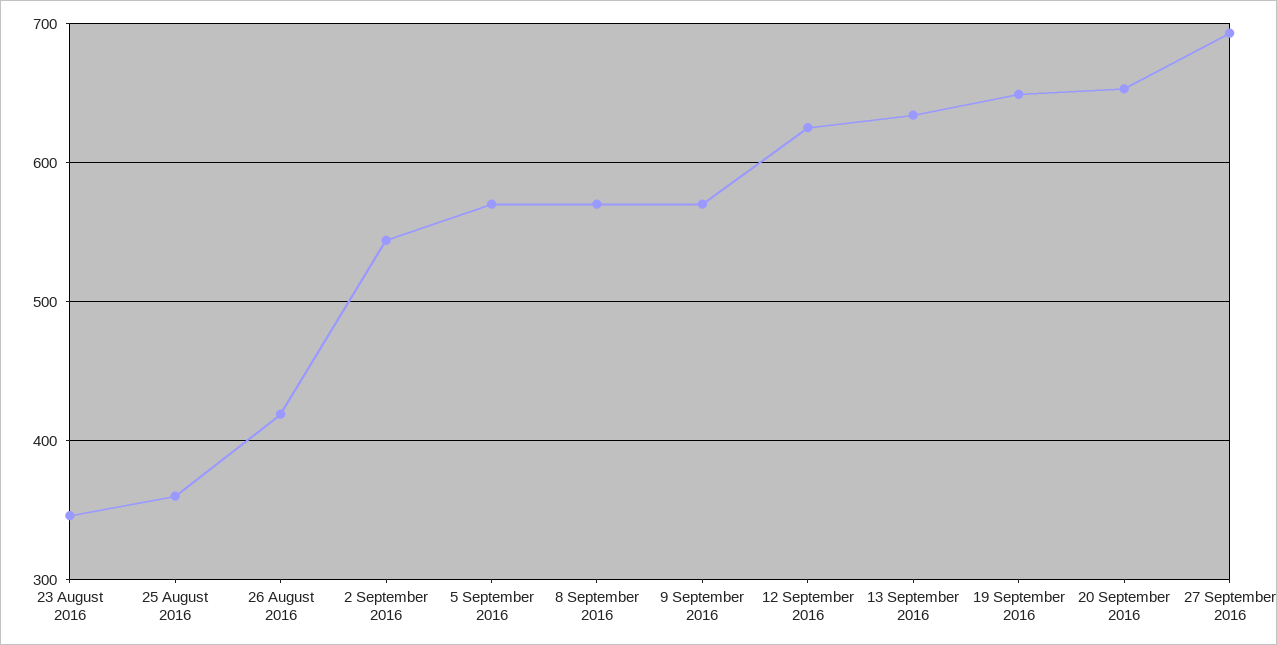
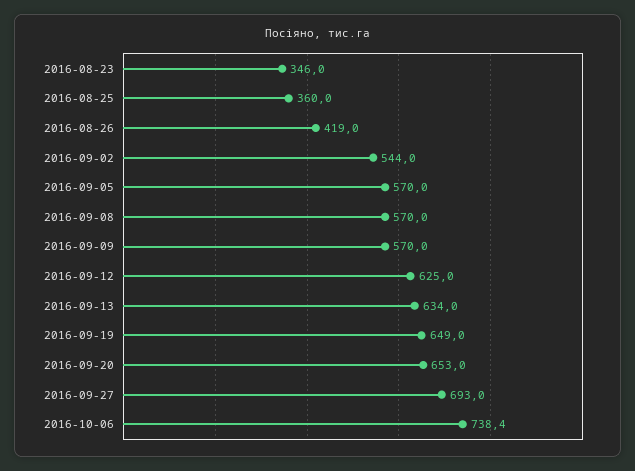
2016-10-06: none -> 738.4

